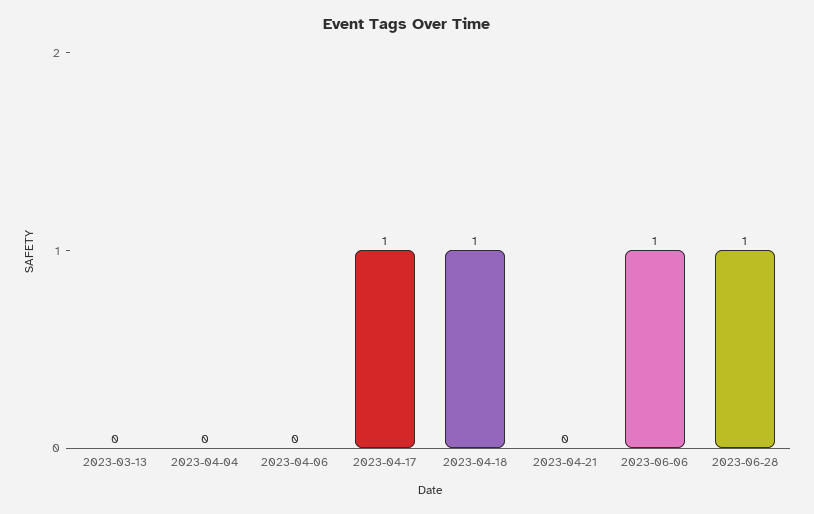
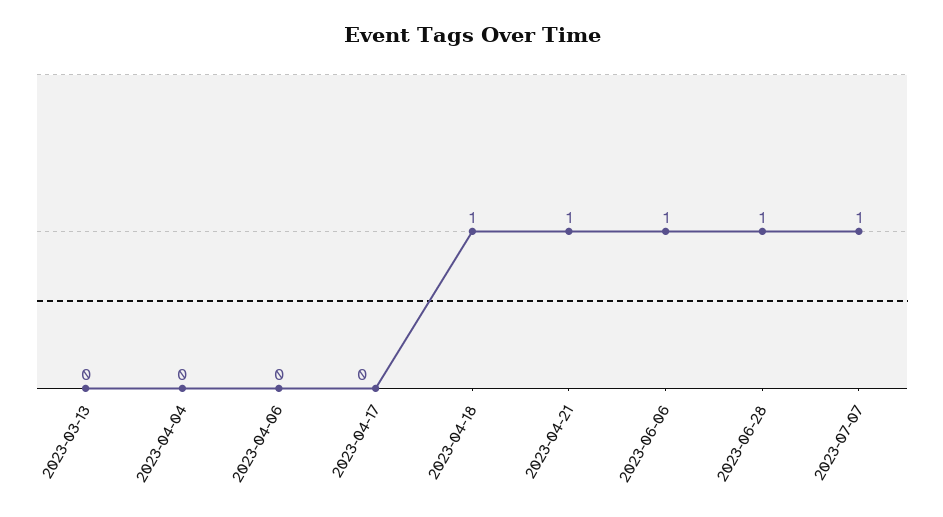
2023-04-17: 1 -> 0
2023-04-21: 0 -> 1
2023-07-07: none -> 1

